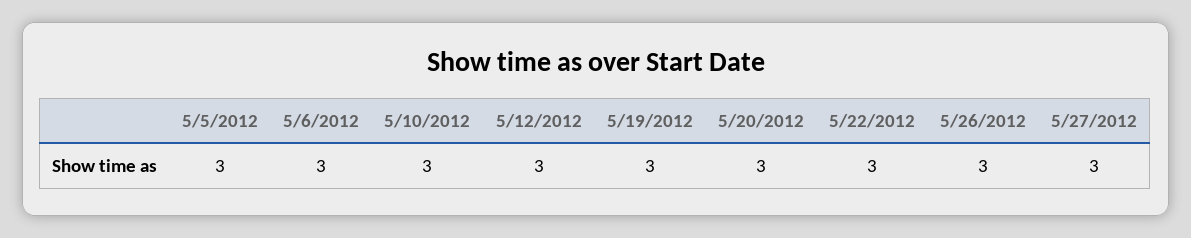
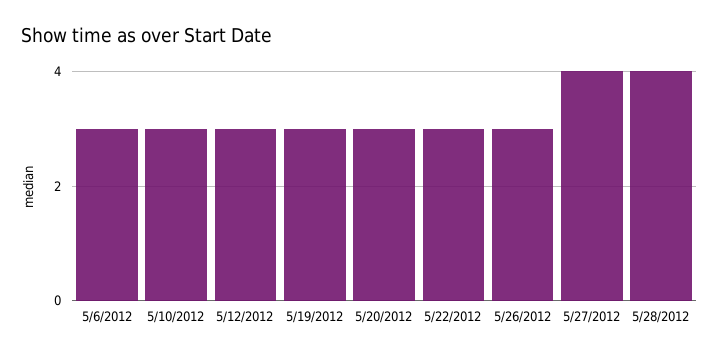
5/5/2012: 3 -> none
5/27/2012: 3 -> 4
5/28/2012: none -> 4

